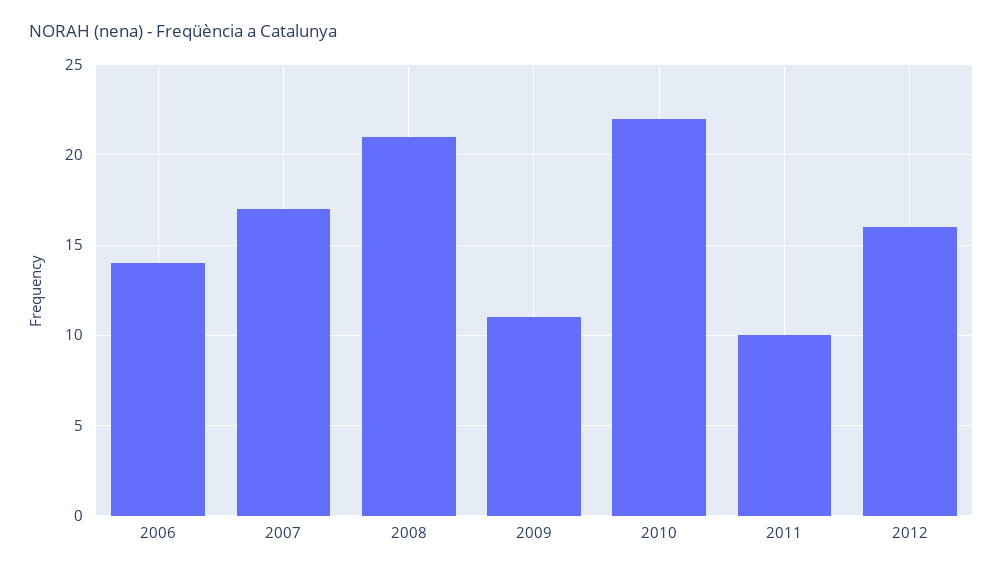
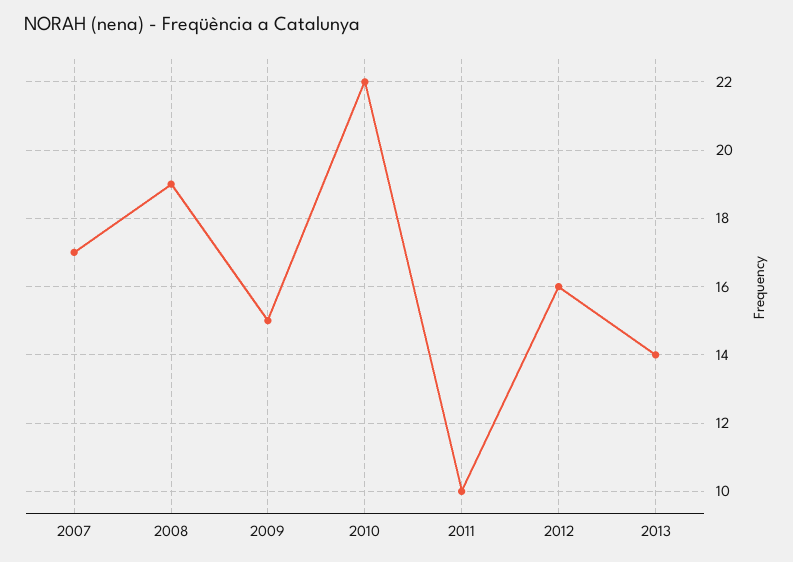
2006: 14 -> none
2008: 21 -> 19
2009: 11 -> 15
2013: none -> 14

